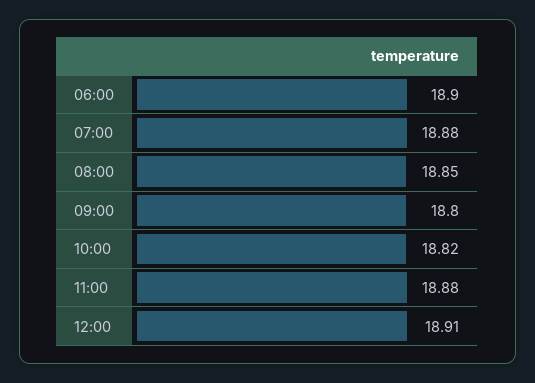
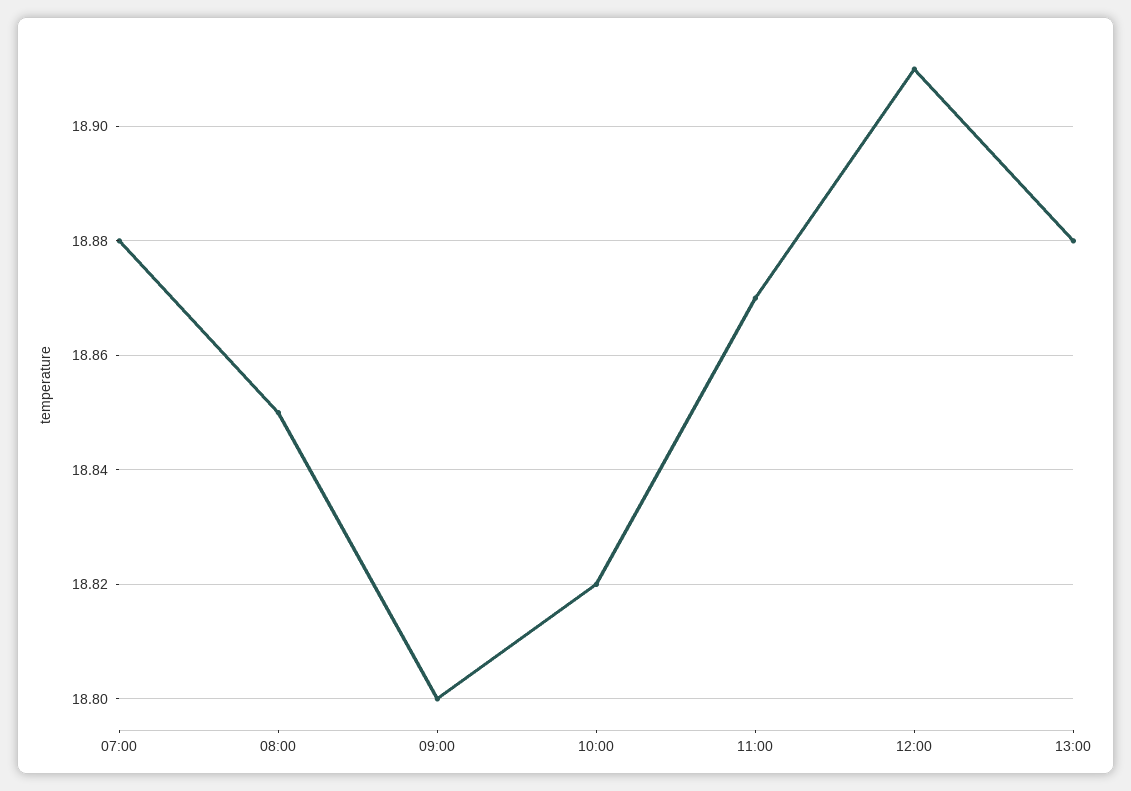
06:00: 18.9 -> none
11:00: 18.88 -> 18.87
13:00: none -> 18.88

